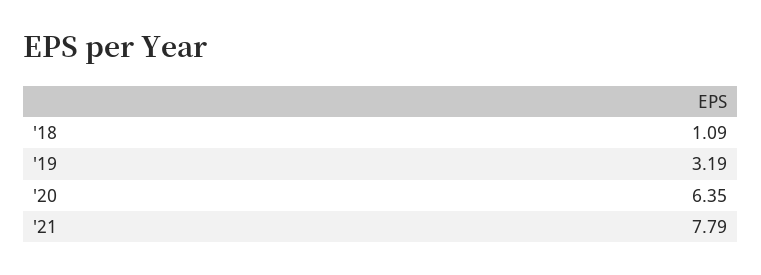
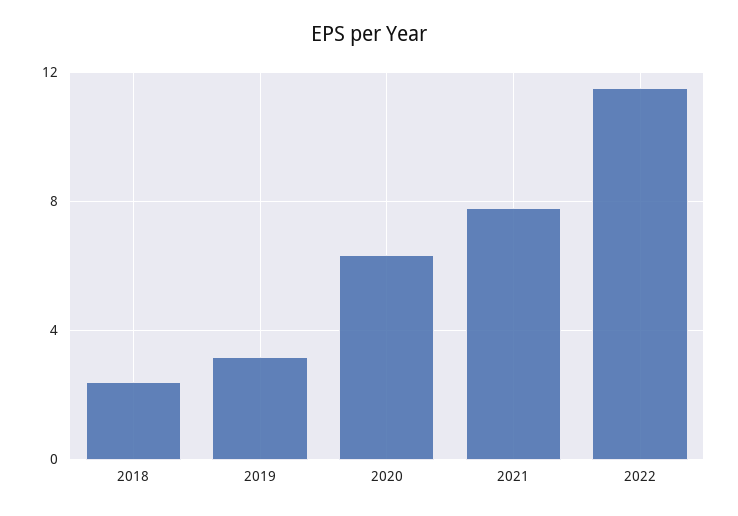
'18: 1.09 -> 2.5
2022: none -> 11.5

